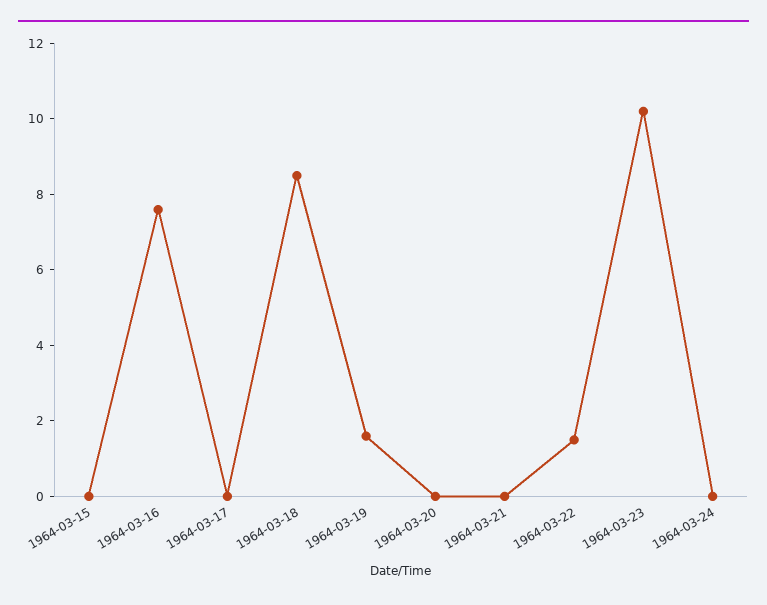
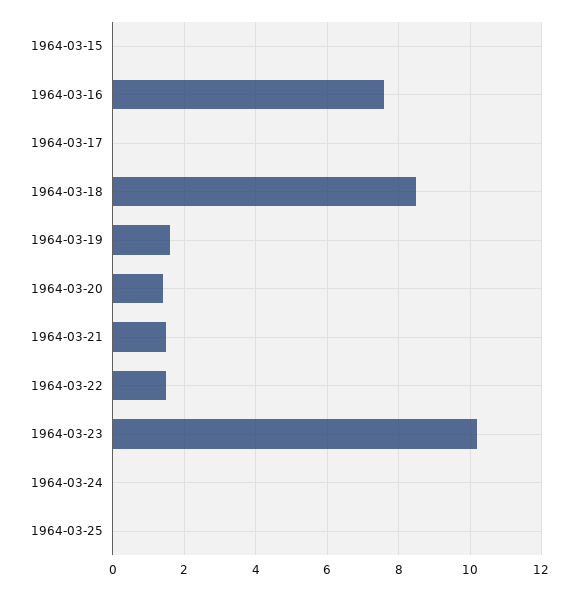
1964-03-20: 0 -> 1.5
1964-03-21: 0 -> 1.5
1964-03-25: none -> 0

